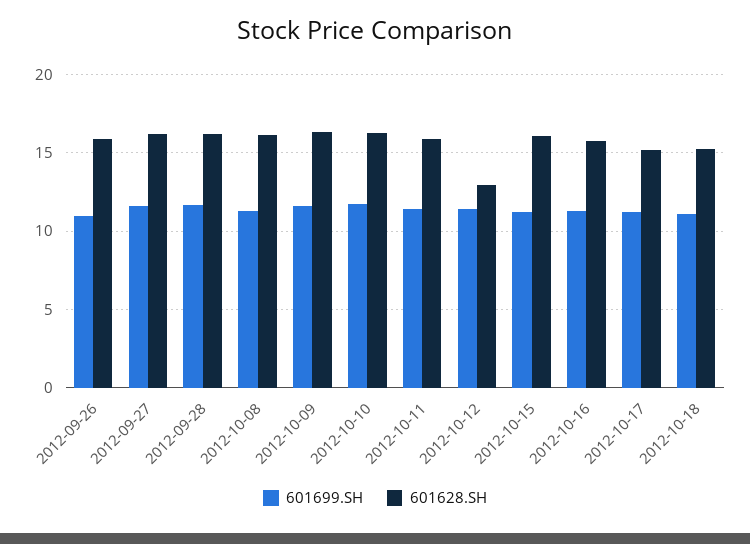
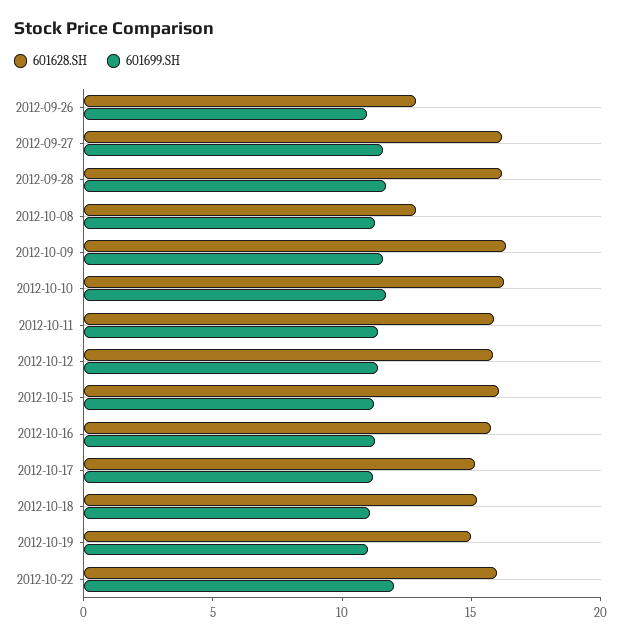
601628.SH, 2012-09-26: 16 -> 13
601628.SH, 2012-10-08: 16 -> 13
601628.SH, 2012-10-12: 13 -> 16
601628.SH, 2012-10-19: none -> 15
601699.SH, 2012-10-19: none -> 11
601628.SH, 2012-10-22: none -> 16
601699.SH, 2012-10-22: none -> 12

